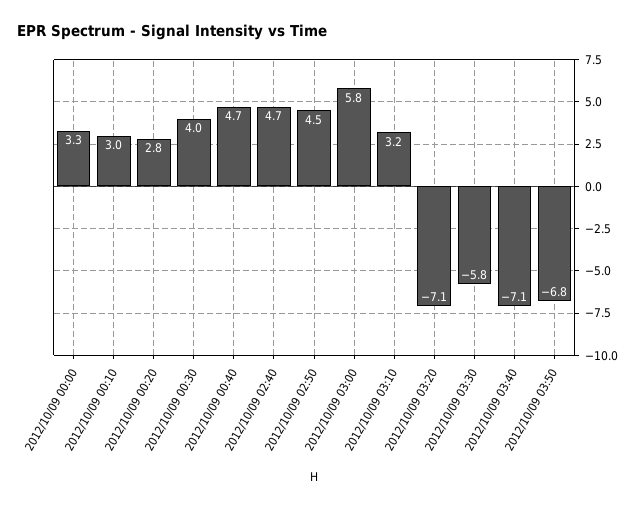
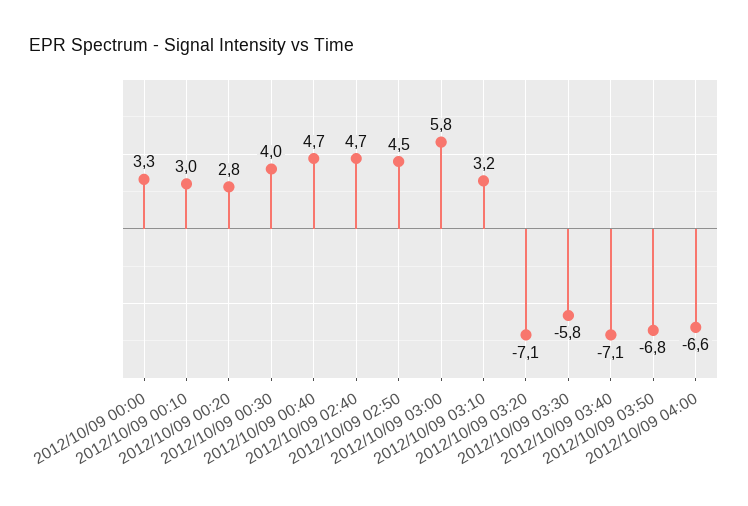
2012/10/09 04:00: none -> -6.6

